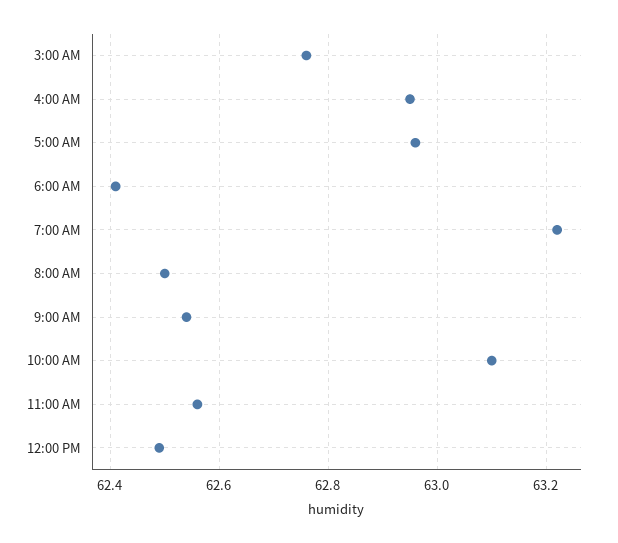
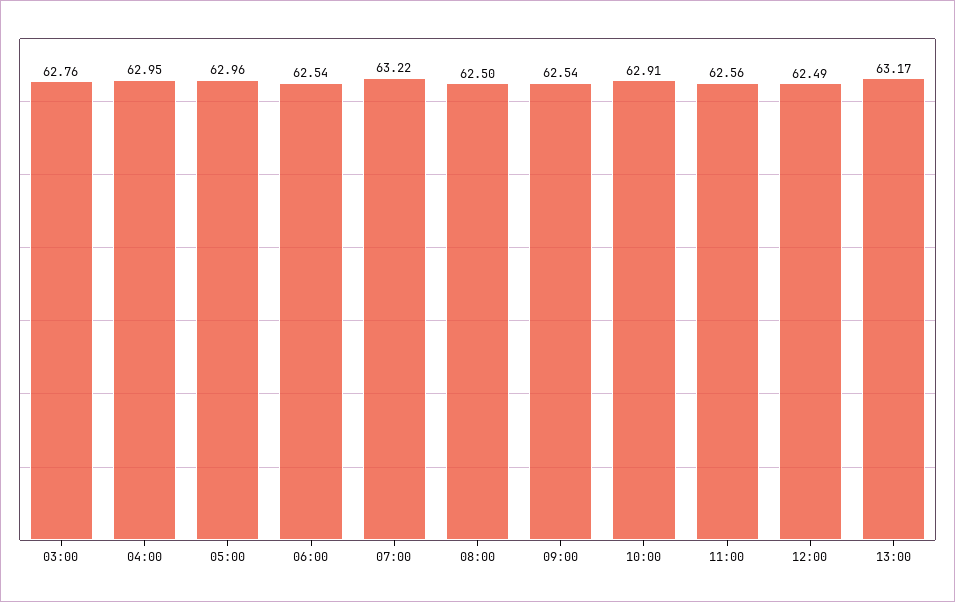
6:00 AM: 62.4 -> 62.54
10:00 AM: 63.1 -> 62.91
13:00: none -> 63.17

